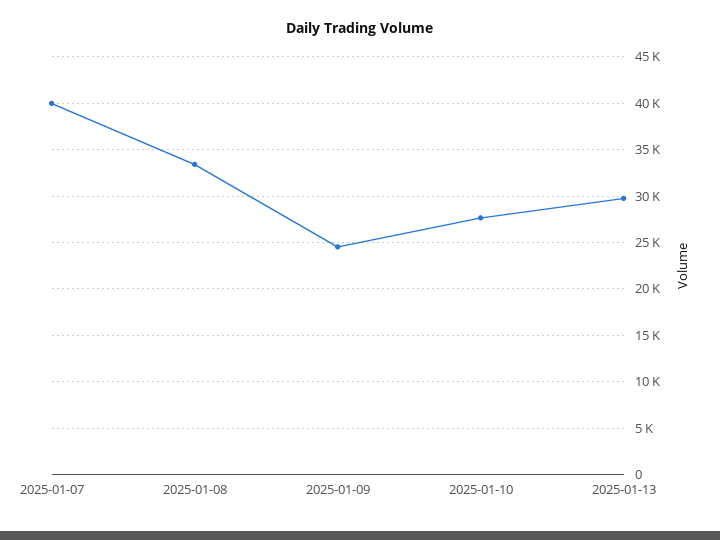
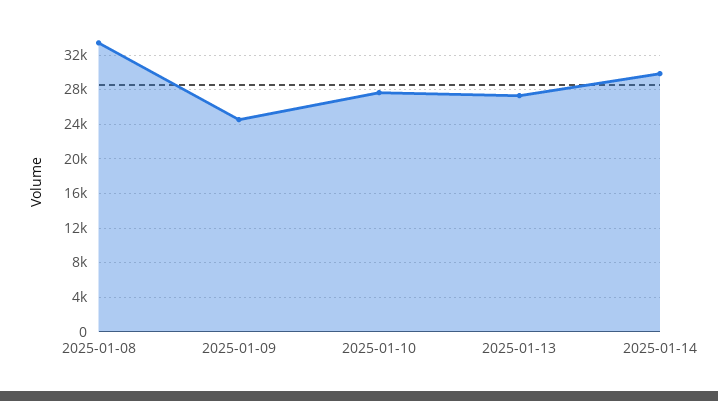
2025-01-07: 40000 -> none
2025-01-13: 30000 -> 27000
2025-01-14: none -> 30000

